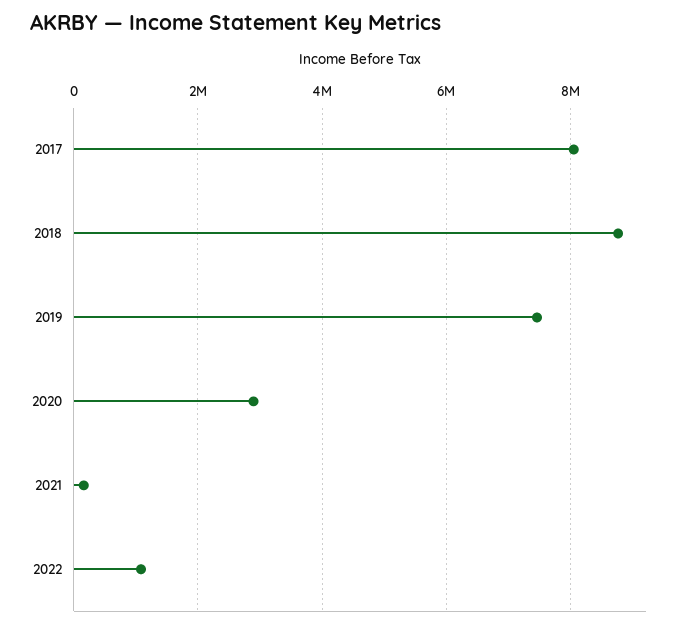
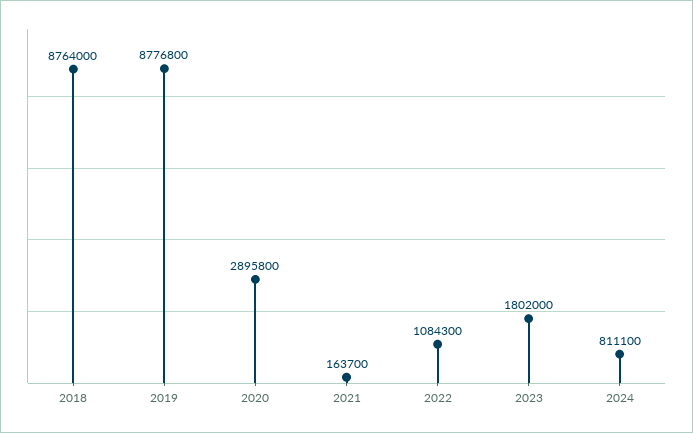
2017: 8000000 -> none
2019: 7400000 -> 8776800
2023: none -> 1802000
2024: none -> 811100

